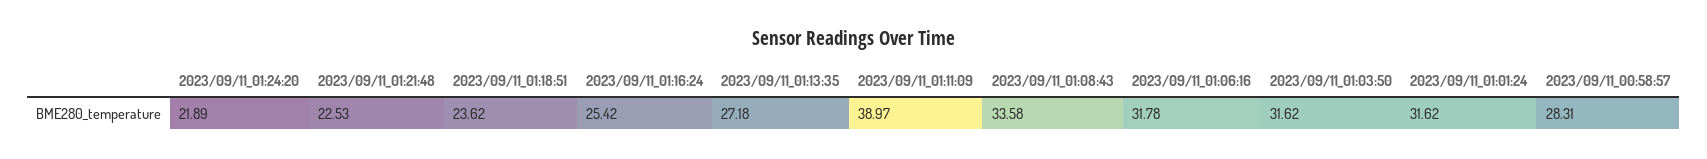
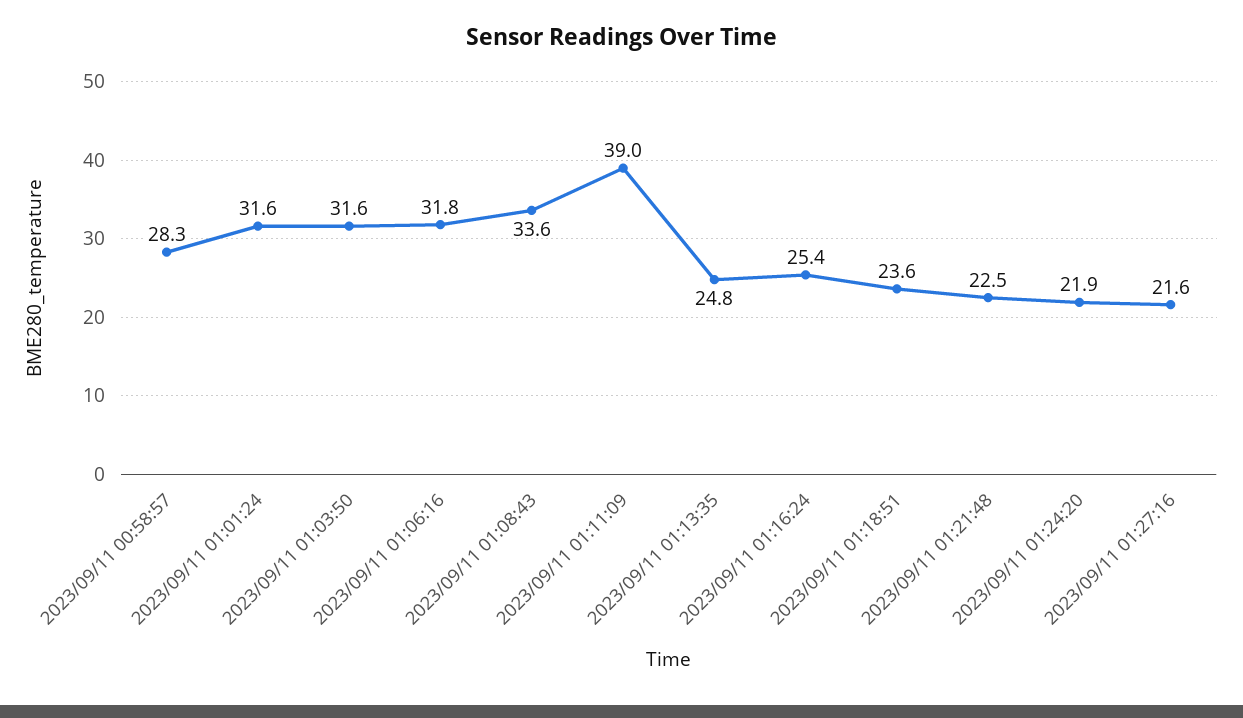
2023/09/11_01:13:35: 27.18 -> 24.8
2023/09/11 01:27:16: none -> 21.6

